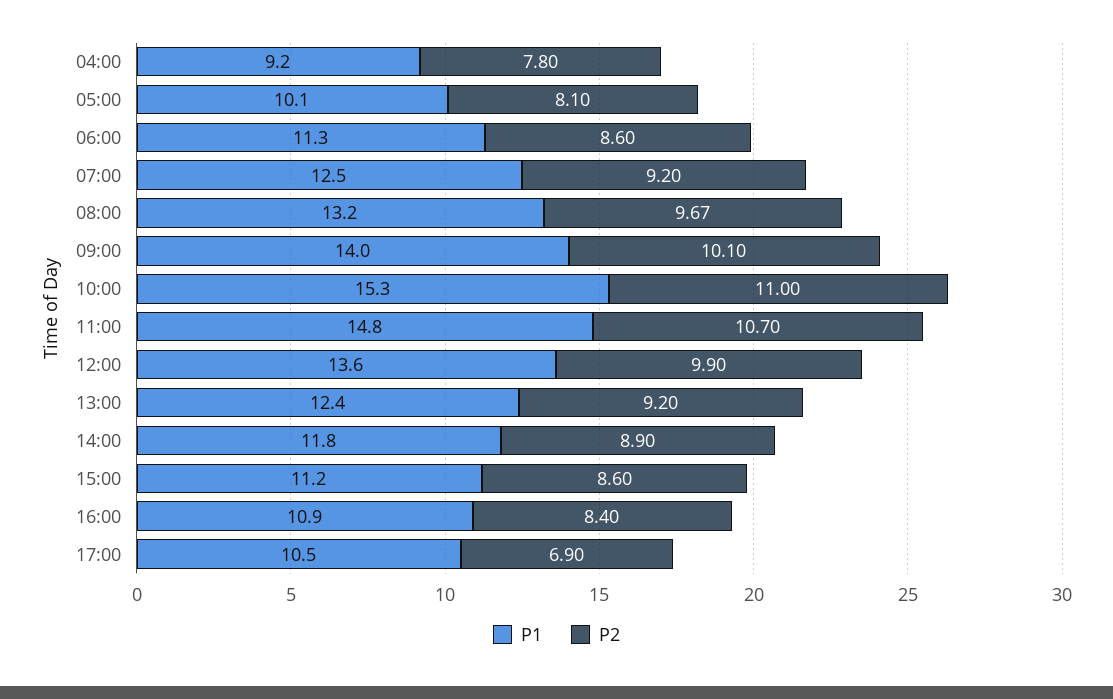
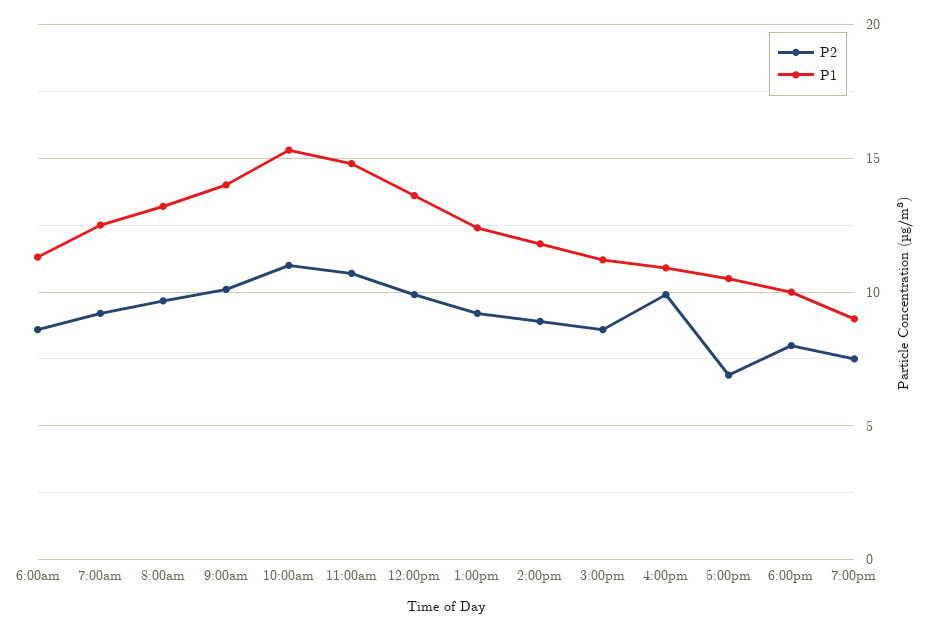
P1, 04:00: 9.2 -> none
P2, 04:00: 7.8 -> none
P1, 05:00: 10.1 -> none
P2, 05:00: 8.1 -> none
P2, 16:00: 8.4 -> 10
P2, 6:00pm: none -> 8
P1, 6:00pm: none -> 10
P2, 7:00pm: none -> 7.5
P1, 7:00pm: none -> 9

